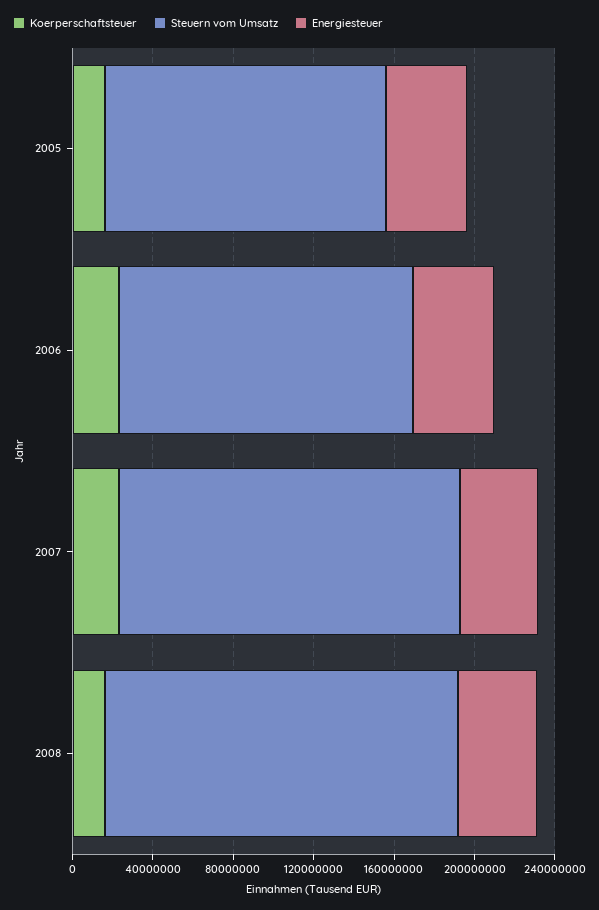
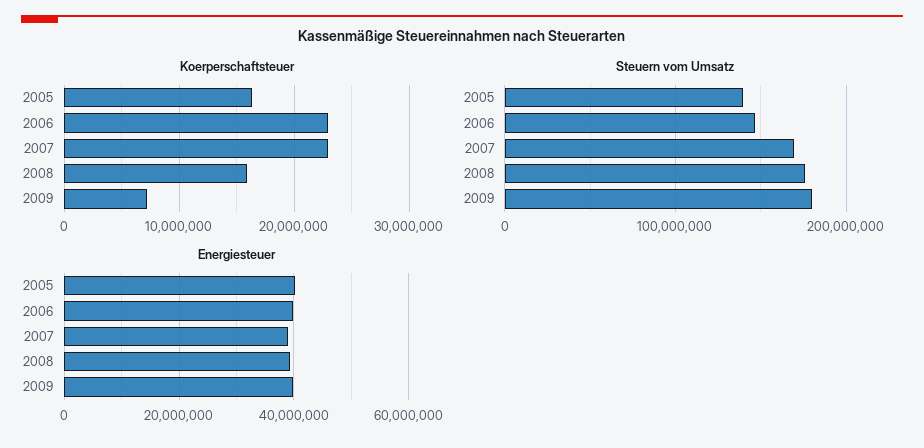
Koerperschaftsteuer, 2009: none -> 7000000
Steuern vom Umsatz, 2009: none -> 180000000
Energiesteuer, 2009: none -> 40000000

